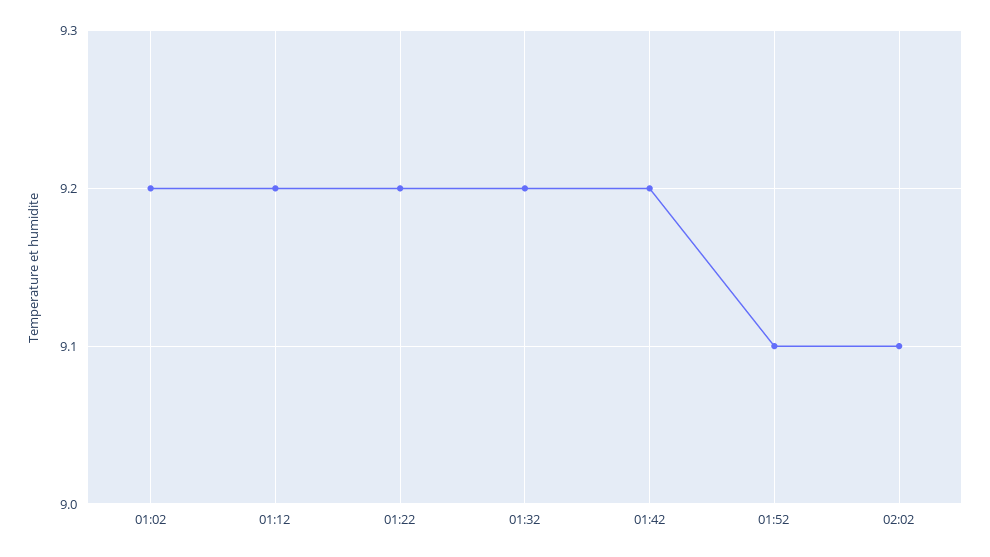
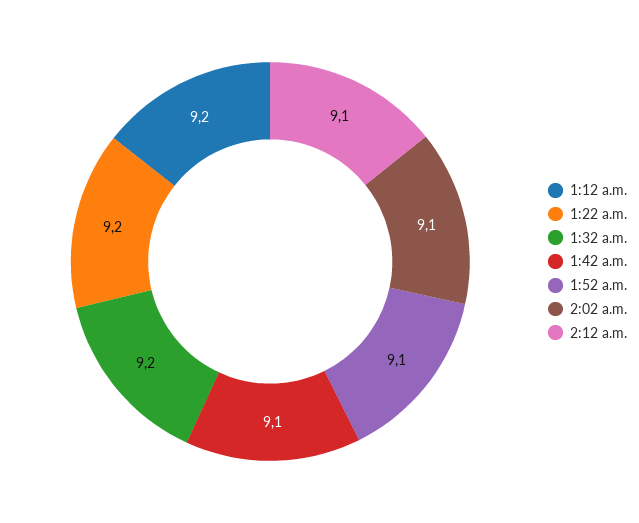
01:02: 9.2 -> none
01:42: 9.2 -> 9.1
2:12 a.m.: none -> 9.1

